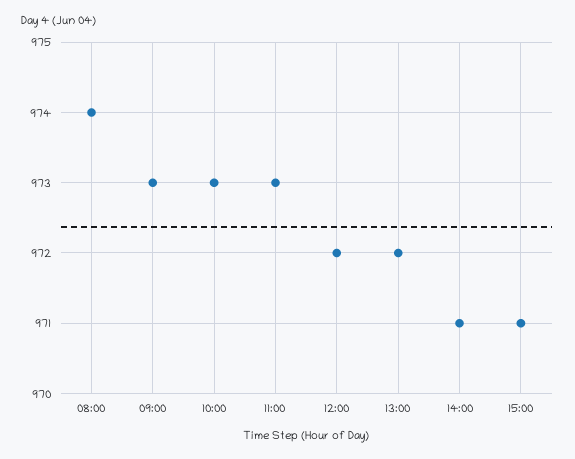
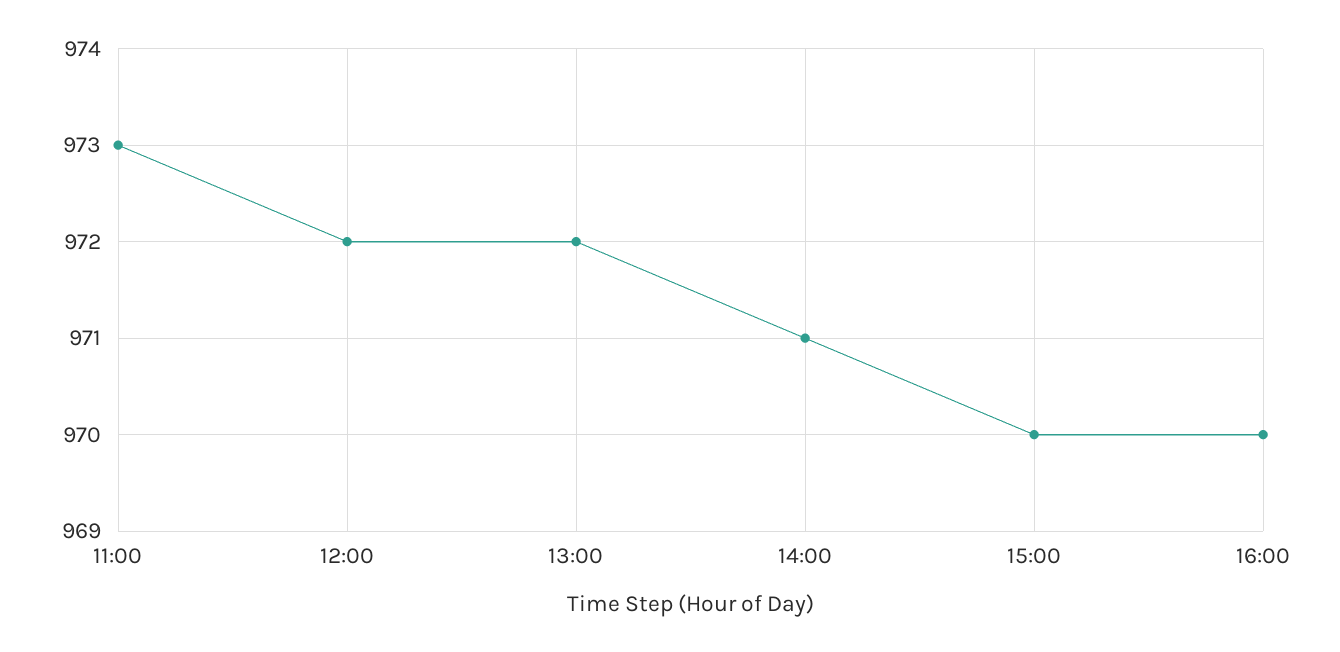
08:00: 974 -> none
09:00: 973 -> none
10:00: 973 -> none
15:00: 971 -> 970
16:00: none -> 970

